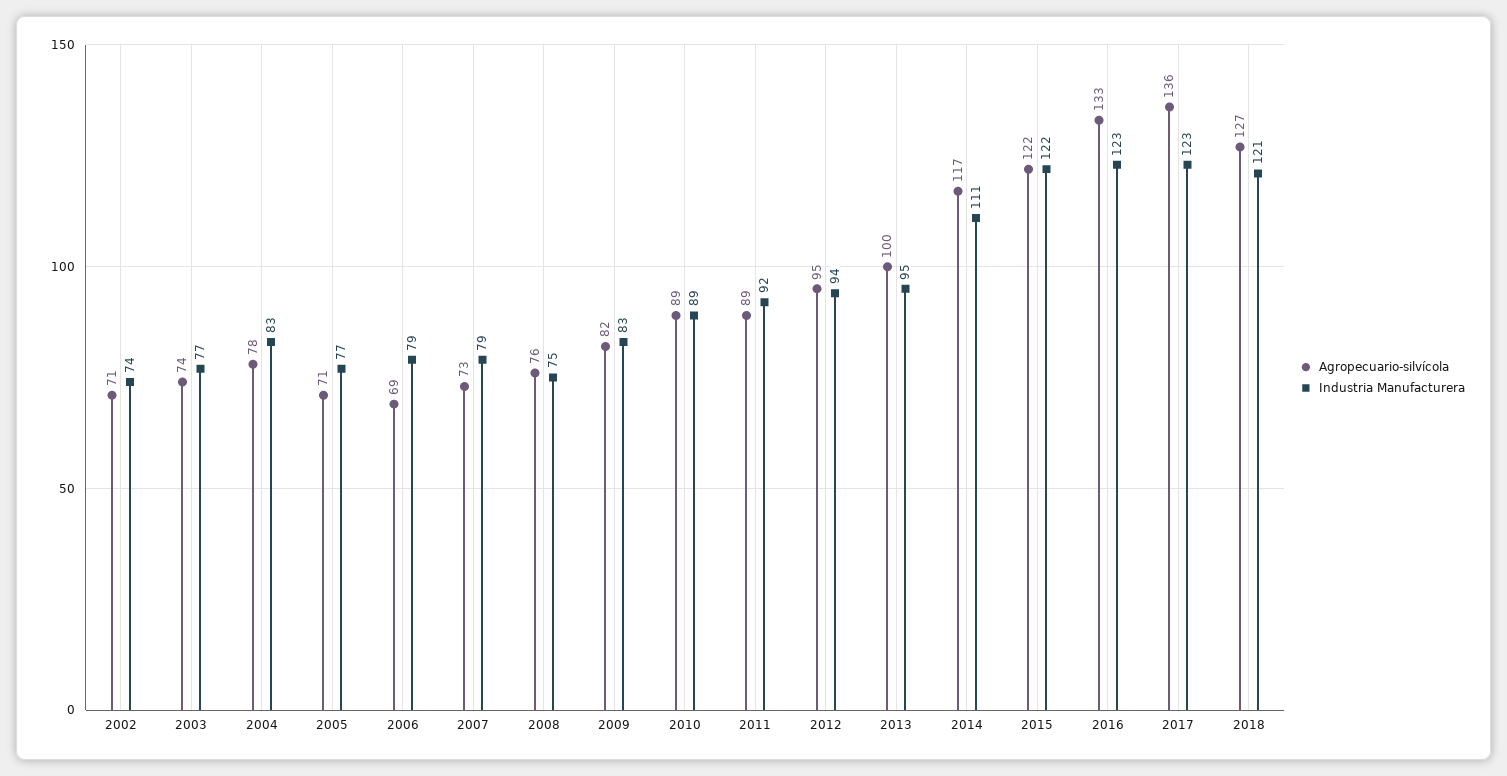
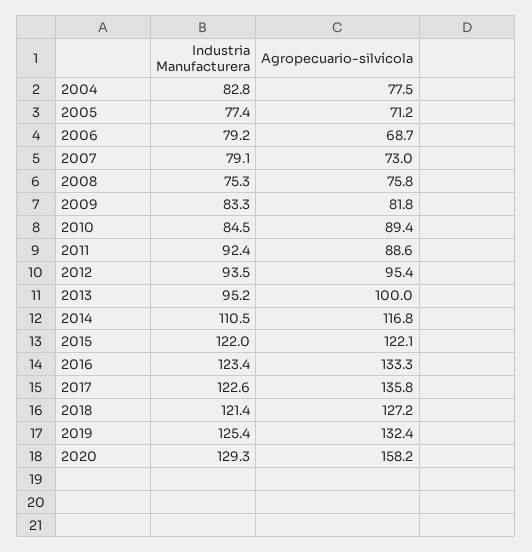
Agropecuario-silvícola, 2002: 71 -> none
Industria Manufacturera, 2002: 74 -> none
Agropecuario-silvícola, 2003: 74 -> none
Industria Manufacturera, 2003: 77 -> none
Industria Manufacturera, 2010: 89 -> 84.5
Industria Manufacturera, 2019: none -> 125.4
Agropecuario-silvícola, 2019: none -> 132.4
Industria Manufacturera, 2020: none -> 129.3
Agropecuario-silvícola, 2020: none -> 158.2

